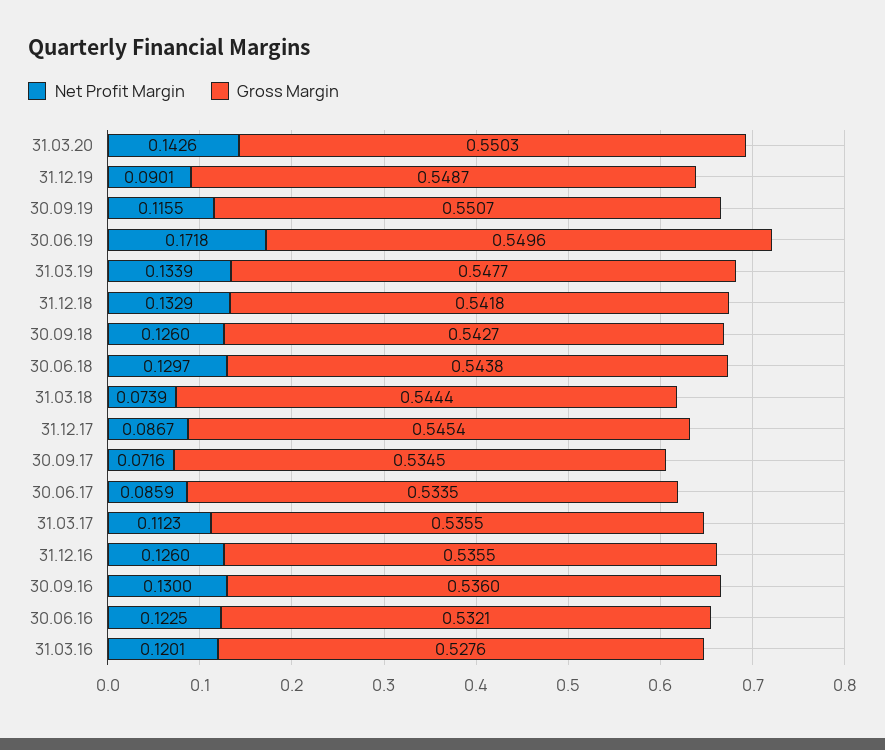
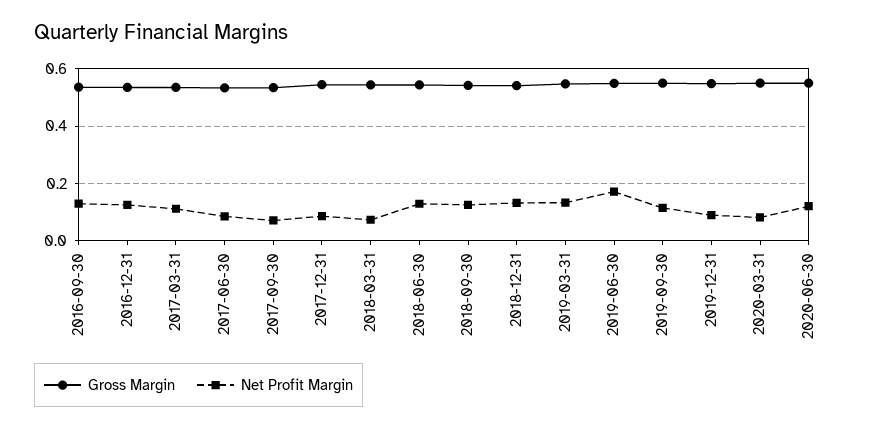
Net Profit Margin, 31.03.20: 0.1426 -> 0.075
Net Profit Margin, 30.06.16: 0.1225 -> none
Gross Margin, 30.06.16: 0.5321 -> none
Net Profit Margin, 31.03.16: 0.1201 -> none
Gross Margin, 31.03.16: 0.5276 -> none
Gross Margin, 2020-06-30: none -> 0.55
Net Profit Margin, 2020-06-30: none -> 0.125

